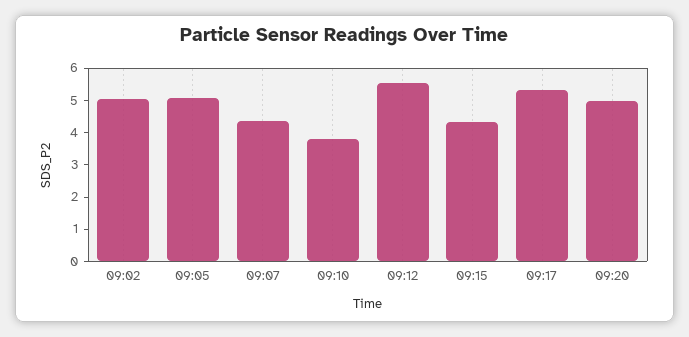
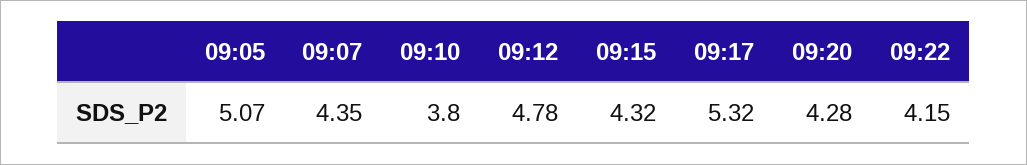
09:02: 5 -> none
09:12: 5.5 -> 4.78
09:20: 5 -> 4.28
09:22: none -> 4.15

